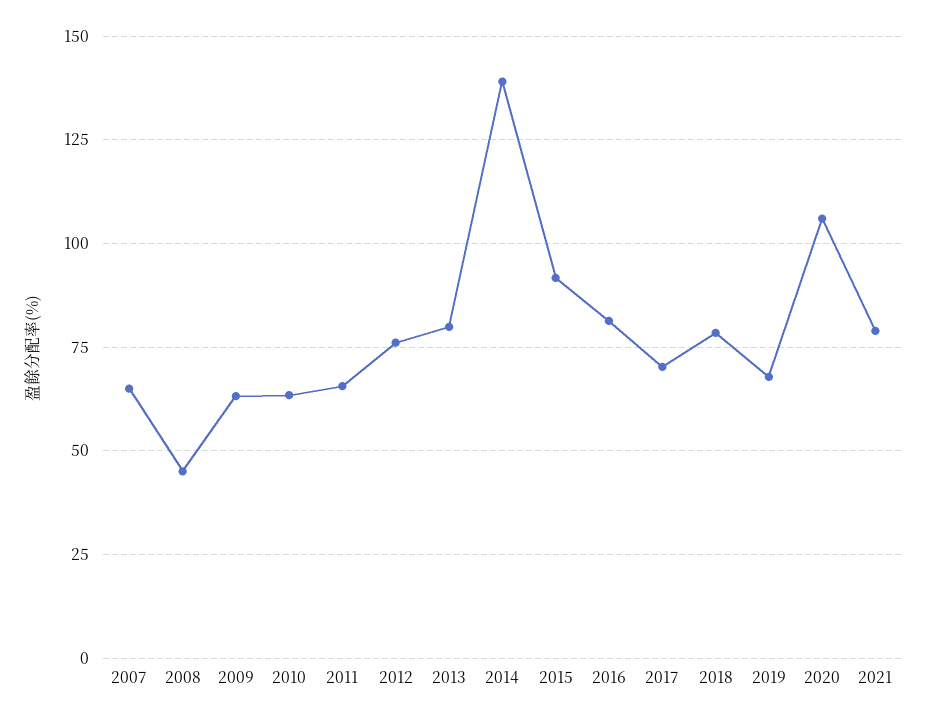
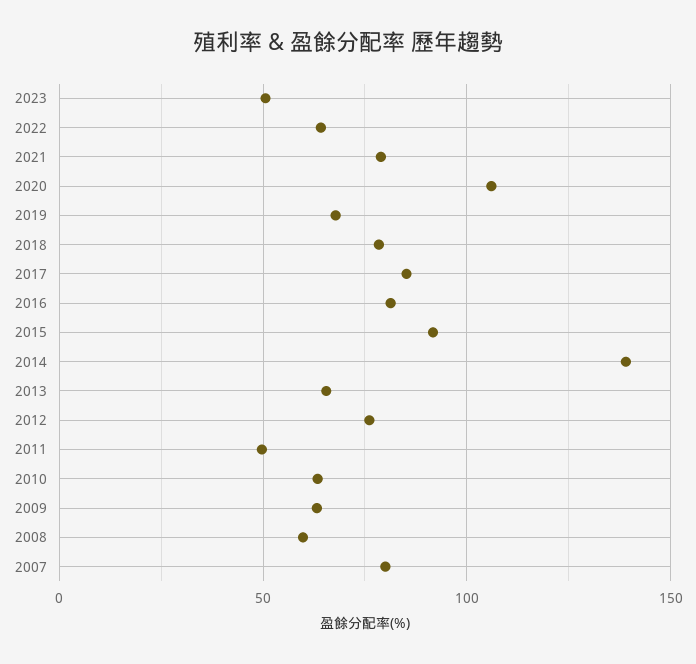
2007: 65 -> 80
2008: 45 -> 60
2011: 65 -> 50
2013: 80 -> 65
2017: 70 -> 85
2023: none -> 50
2022: none -> 65

